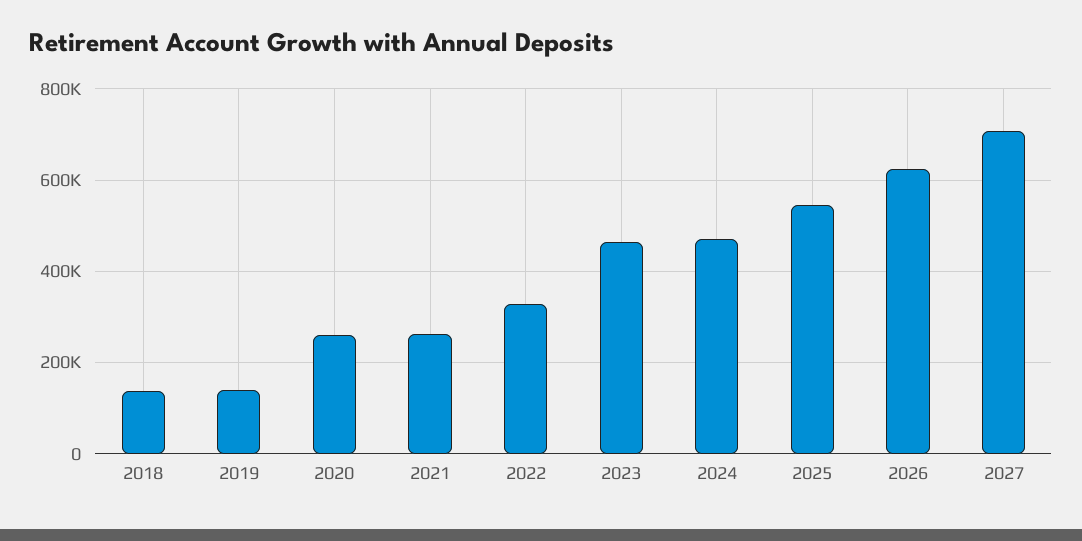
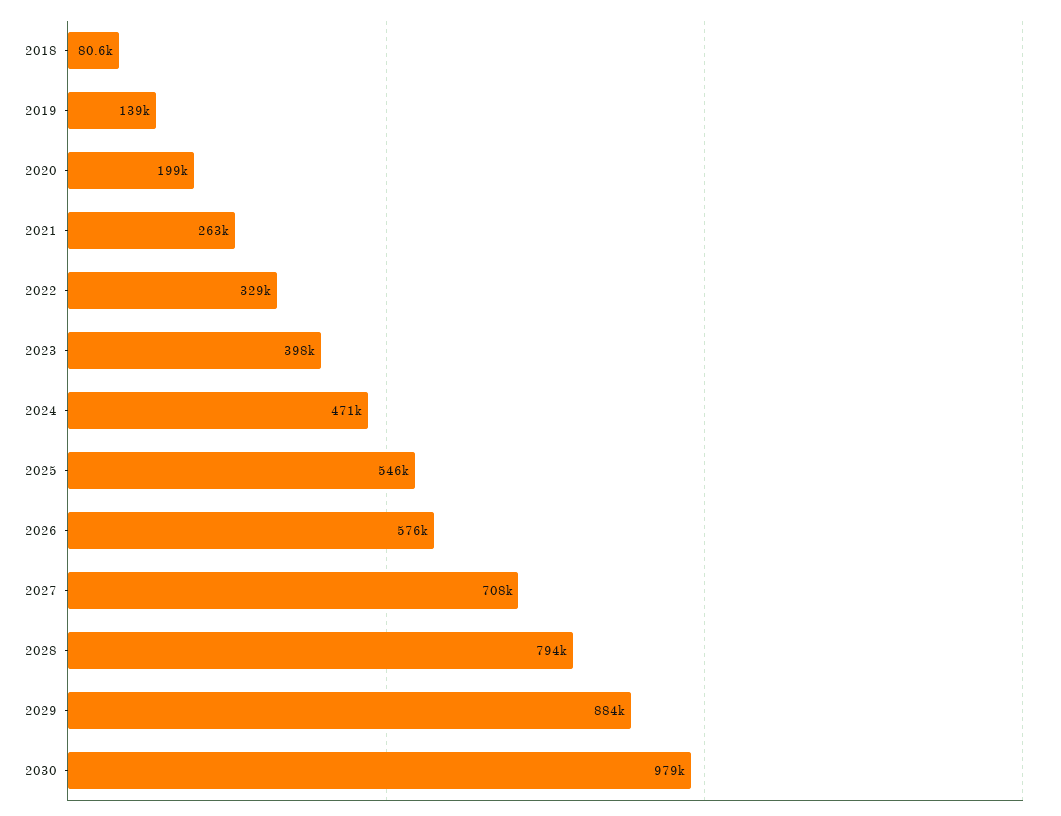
2018: 140000 -> 80600
2020: 260000 -> 199000
2023: 460000 -> 398000
2026: 620000 -> 576000
2028: none -> 794000
2029: none -> 884000
2030: none -> 979000

